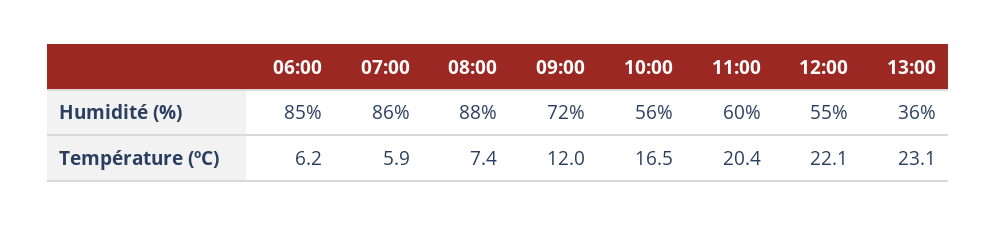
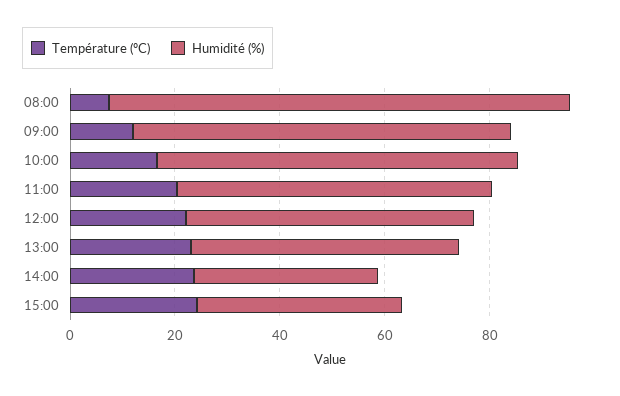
Humidité (%), 06:00: 85 -> none
Humidité (%), 07:00: 86 -> none
Humidité (%), 10:00: 56 -> 70
Humidité (%), 13:00: 36 -> 50
Température (ºC), 06:00: 6.2 -> none
Température (ºC), 07:00: 5.9 -> none
Température (ºC), 14:00: none -> 25
Humidité (%), 14:00: none -> 35
Température (ºC), 15:00: none -> 25
Humidité (%), 15:00: none -> 40

